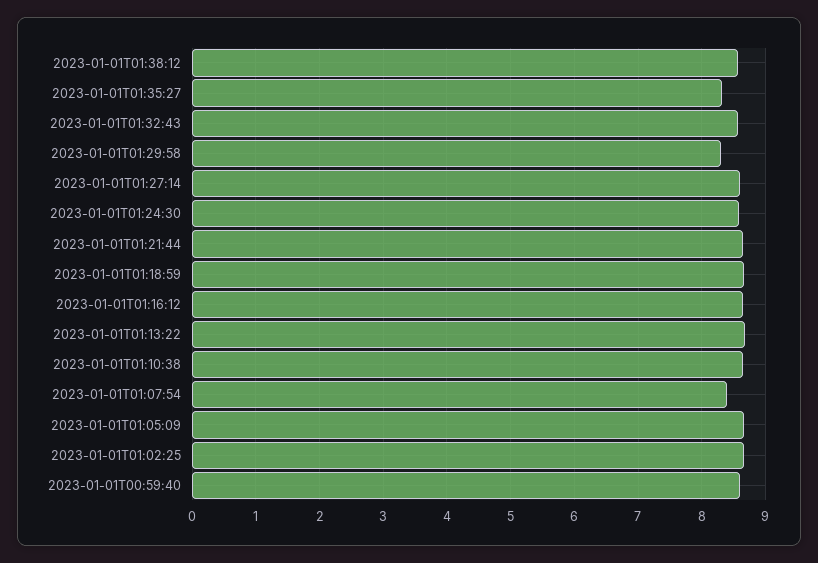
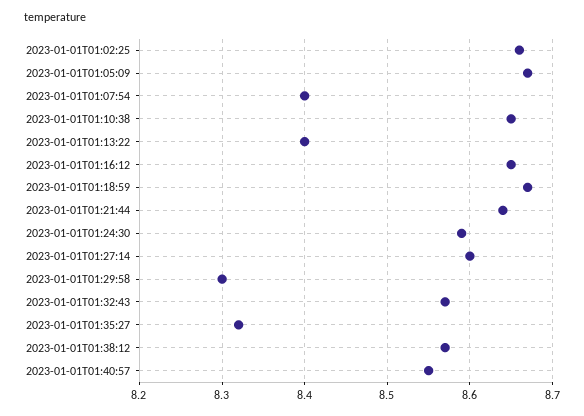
2023-01-01T01:13:22: 8.7 -> 8.4
2023-01-01T00:59:40: 8.6 -> none
2023-01-01T01:40:57: none -> 8.55

